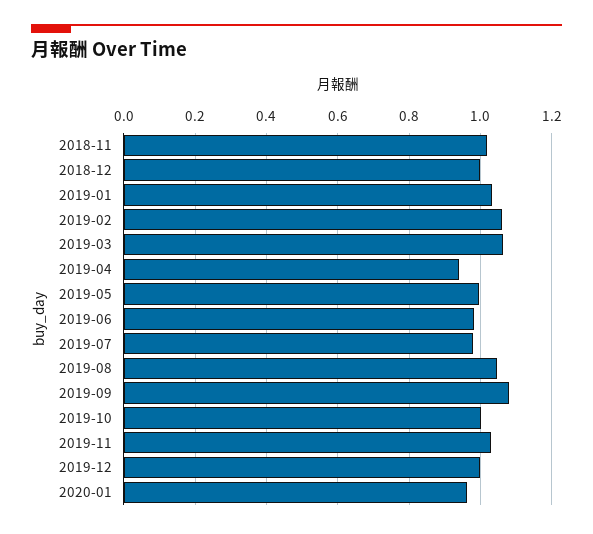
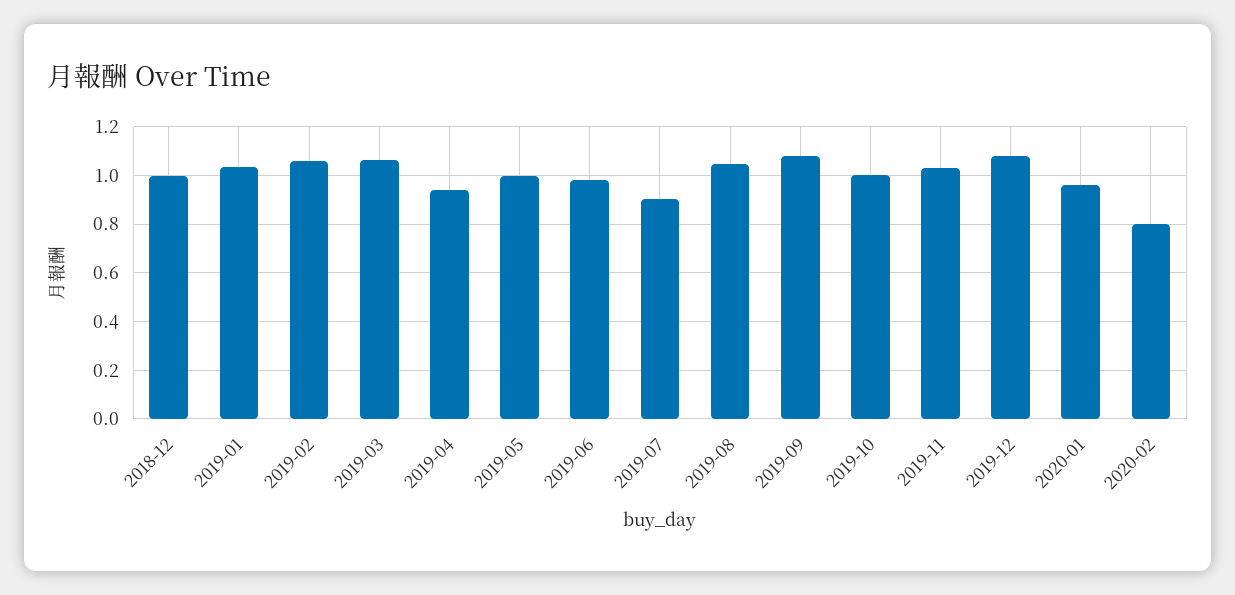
2018-11: 1.02 -> none
2019-07: 0.98 -> 0.9
2019-12: 1 -> 1.075
2020-02: none -> 0.8

